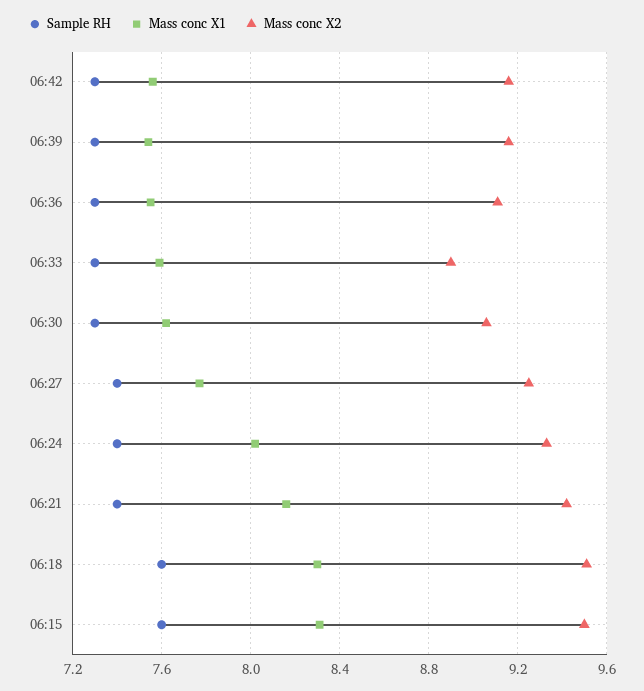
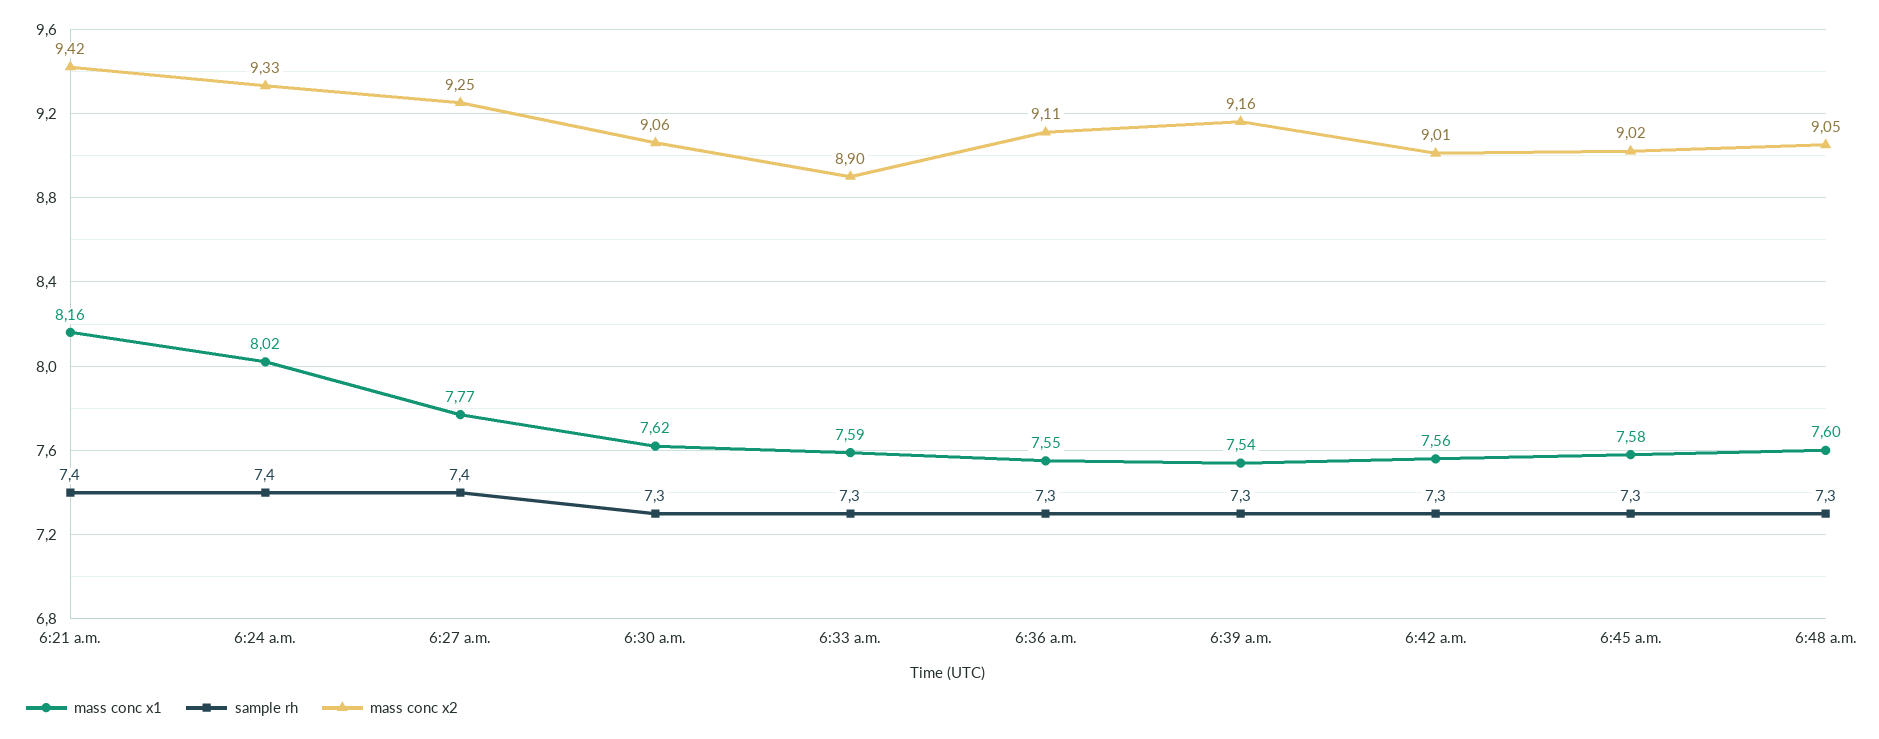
Mass conc X2, 06:42: 9.15 -> 9.01
Sample RH, 06:18: 7.6 -> none
Mass conc X1, 06:18: 8.3 -> none
Mass conc X2, 06:18: 9.5 -> none
Sample RH, 06:15: 7.6 -> none
Mass conc X1, 06:15: 8.3 -> none
Mass conc X2, 06:15: 9.5 -> none
Mass conc X1, 6:45 a.m.: none -> 7.58
Sample RH, 6:45 a.m.: none -> 7.3
Mass conc X2, 6:45 a.m.: none -> 9.02
Mass conc X1, 6:48 a.m.: none -> 7.6
Sample RH, 6:48 a.m.: none -> 7.3
Mass conc X2, 6:48 a.m.: none -> 9.05

